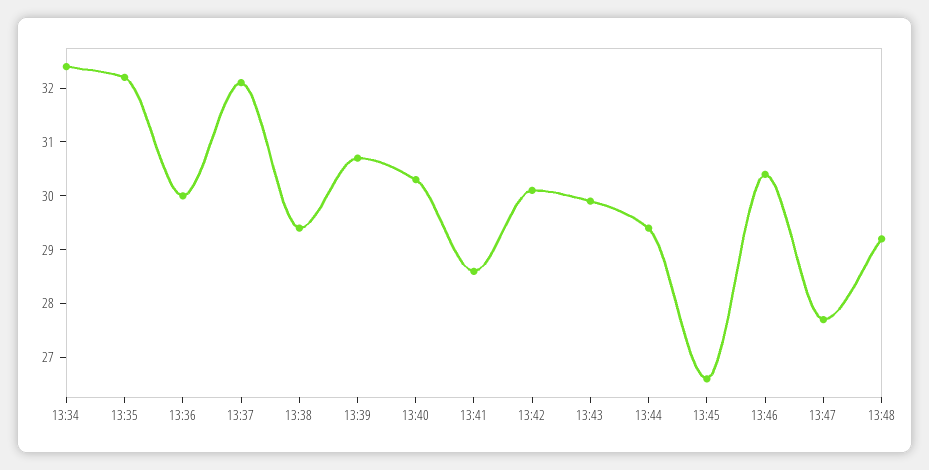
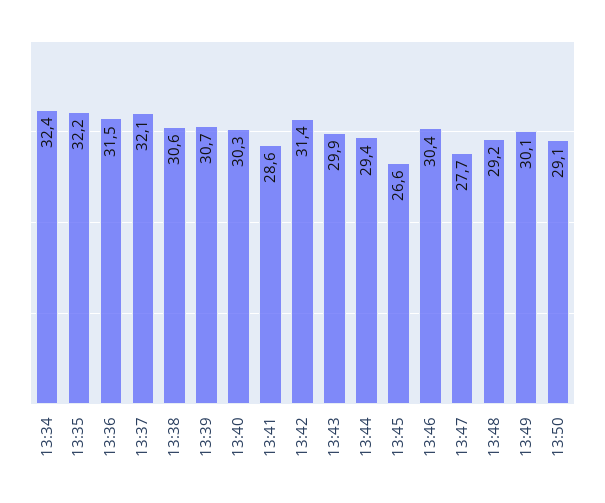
13:36: 30 -> 31.5
13:38: 29.5 -> 30.6
13:42: 30 -> 31.4
13:49: none -> 30.1
13:50: none -> 29.1

